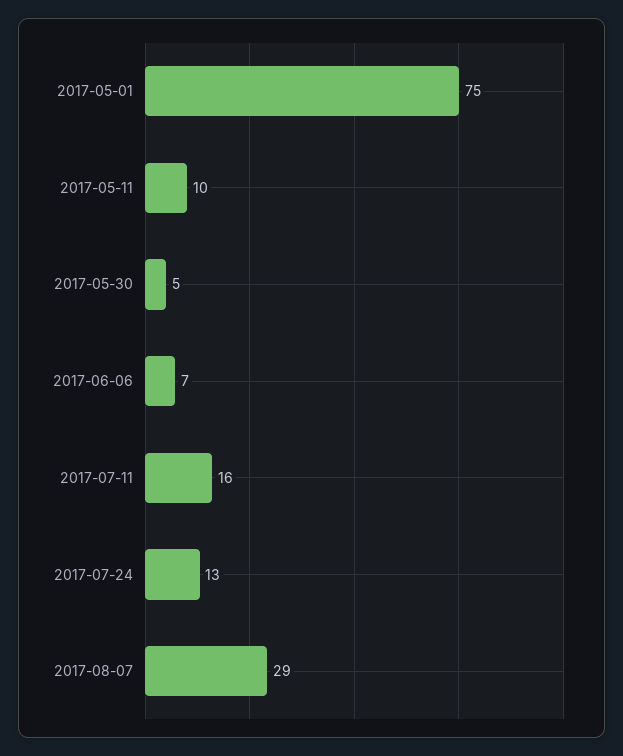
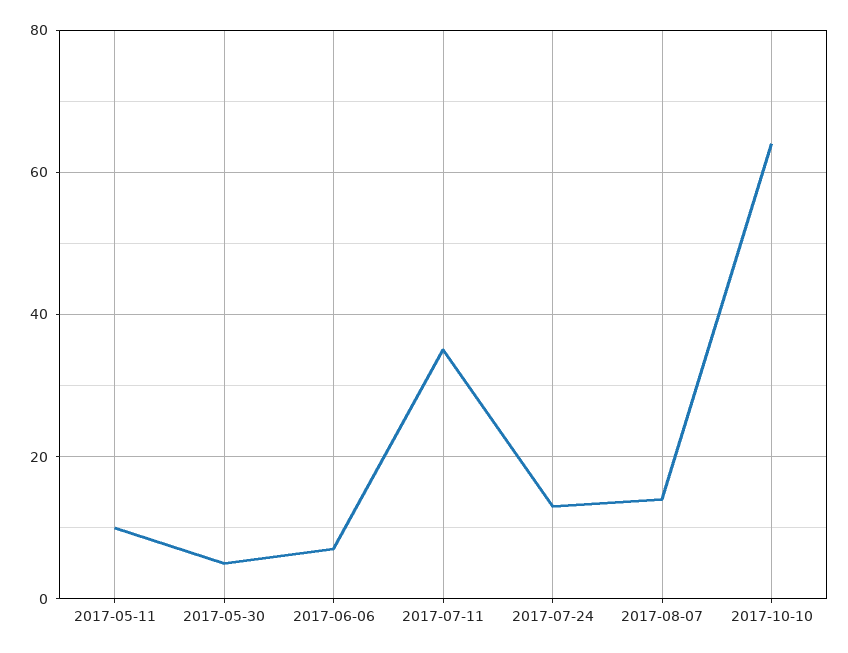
2017-05-01: 75 -> none
2017-07-11: 16 -> 35
2017-08-07: 29 -> 15
2017-10-10: none -> 65

